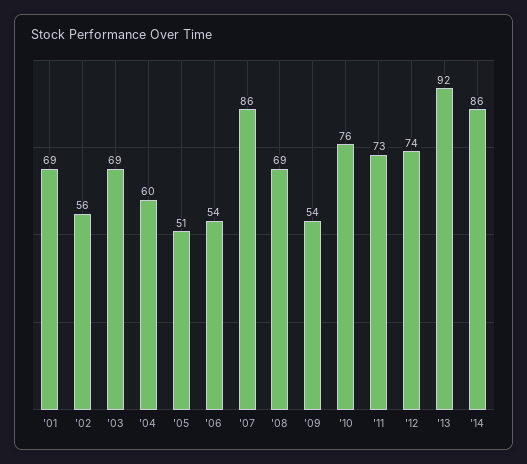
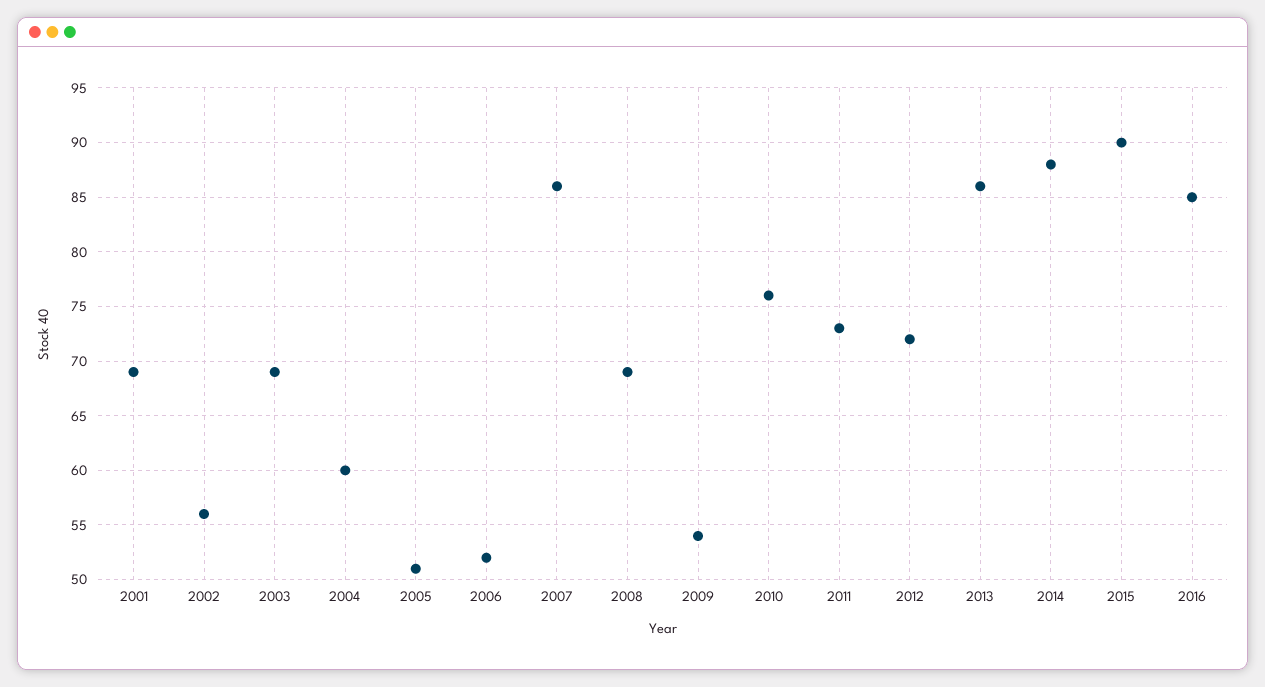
'06: 54 -> 52
'12: 74 -> 72
'13: 92 -> 86
'14: 86 -> 88
2015: none -> 90
2016: none -> 85

